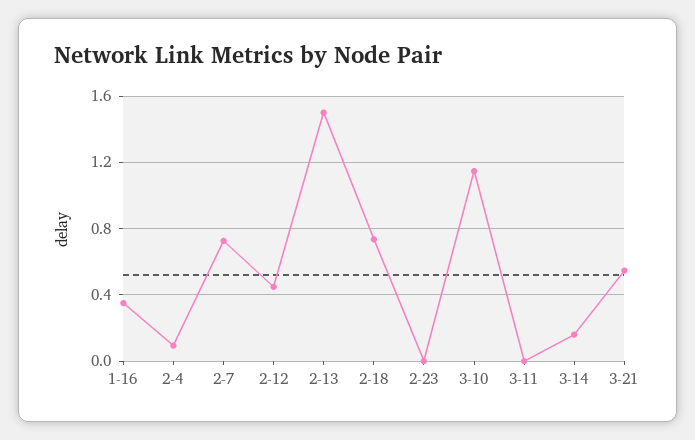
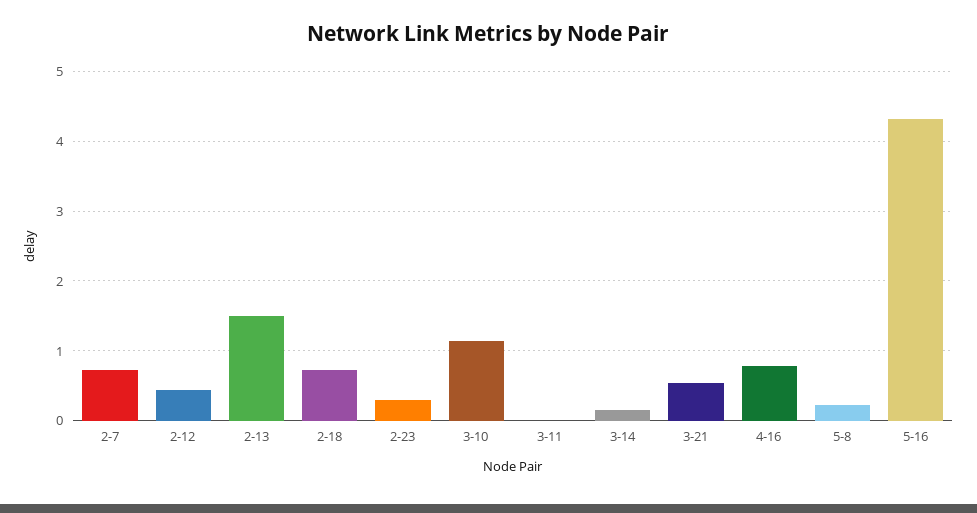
1-16: 0.35 -> none
2-4: 0.1 -> none
2-23: 0 -> 0.3
4-16: none -> 0.8
5-8: none -> 0.2
5-16: none -> 4.3

